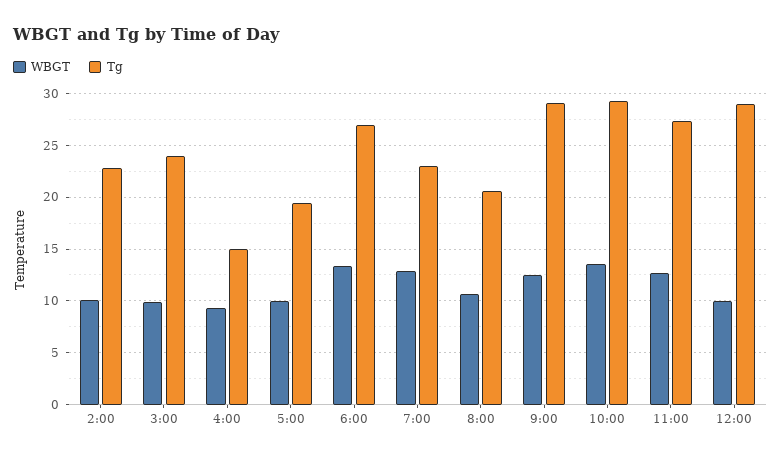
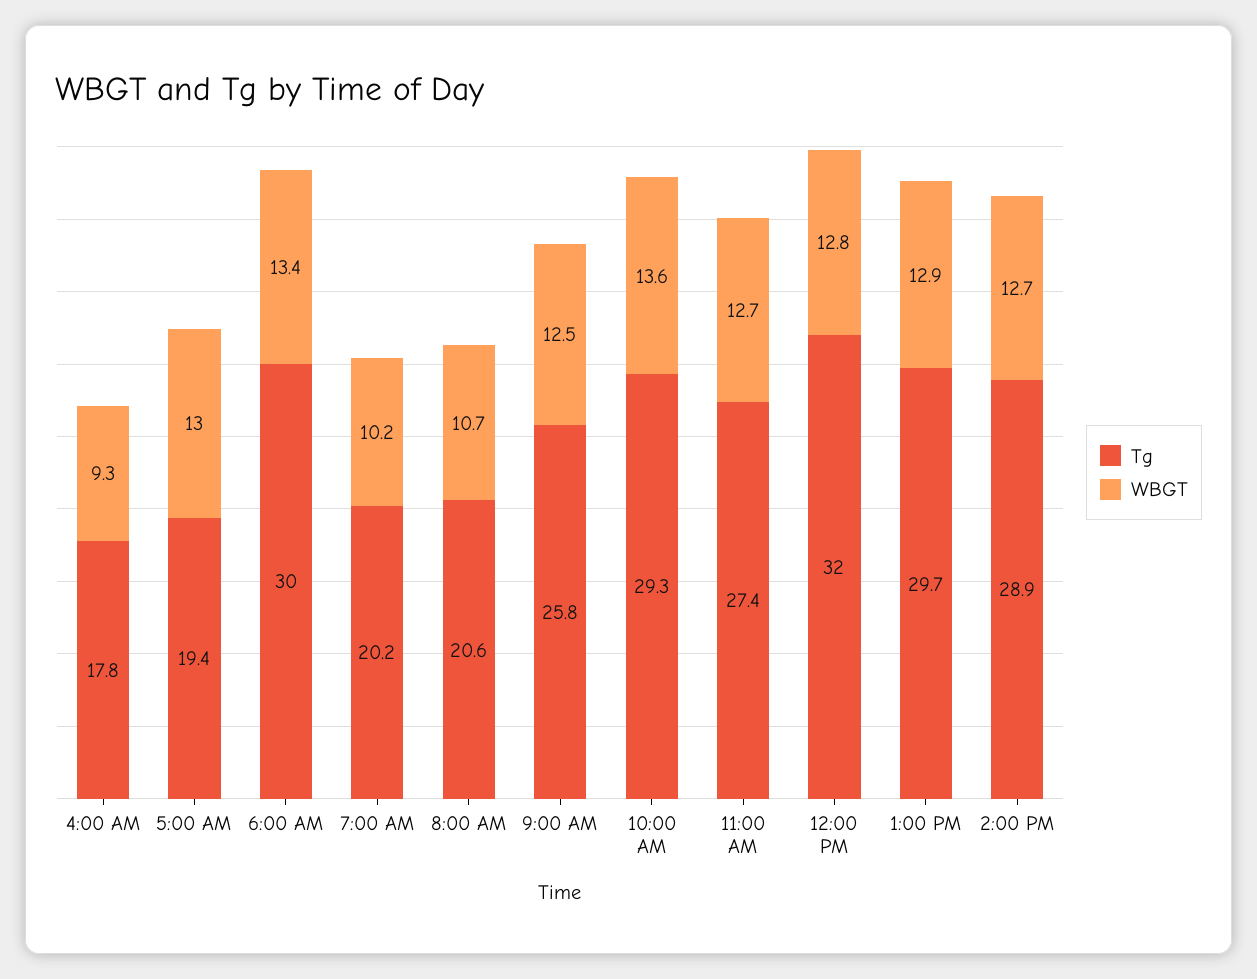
WBGT, 2:00: 10 -> none
Tg, 2:00: 23 -> none
WBGT, 3:00: 10 -> none
Tg, 3:00: 24 -> none
Tg, 4:00: 15 -> 17.8
WBGT, 5:00: 10 -> 13
Tg, 6:00: 27 -> 30
WBGT, 7:00: 13 -> 10.2
Tg, 7:00: 23 -> 20.2
Tg, 9:00: 29 -> 25.8
WBGT, 12:00: 10 -> 12.8
Tg, 12:00: 29 -> 32
Tg, 1:00 PM: none -> 29.7
WBGT, 1:00 PM: none -> 12.9
Tg, 2:00 PM: none -> 28.9
WBGT, 2:00 PM: none -> 12.7

